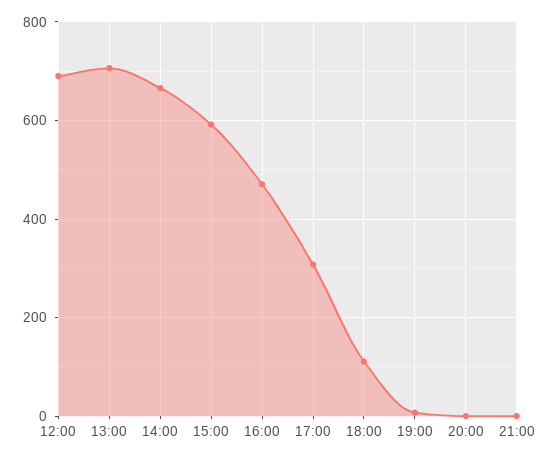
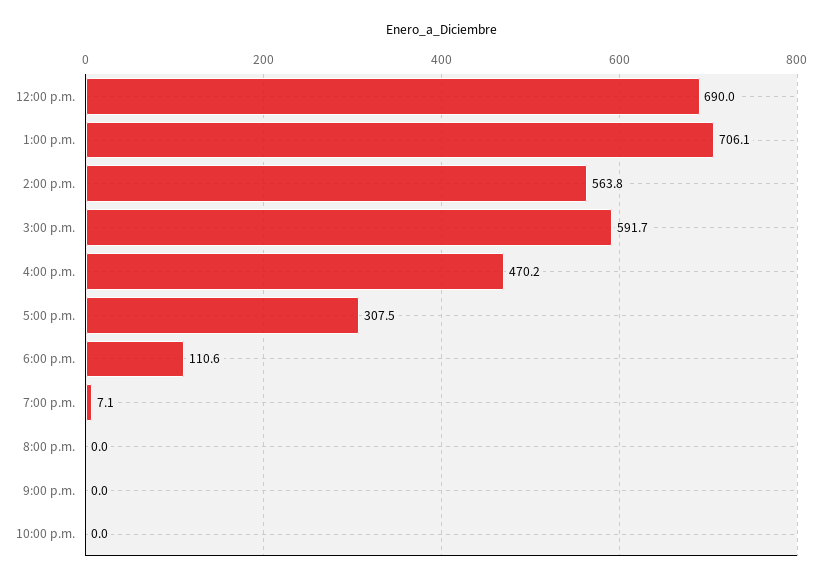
14:00: 660 -> 563.8
10:00 p.m.: none -> 0

